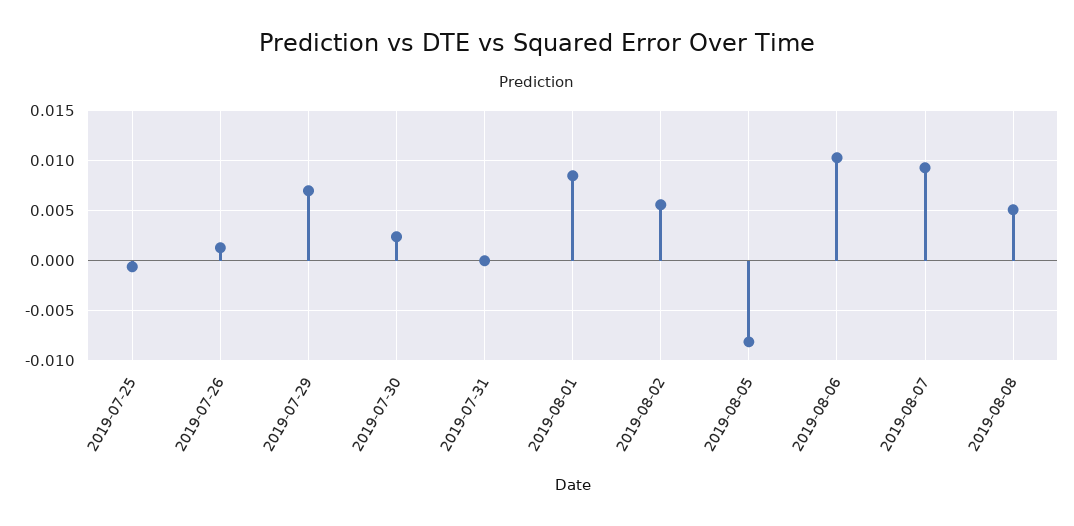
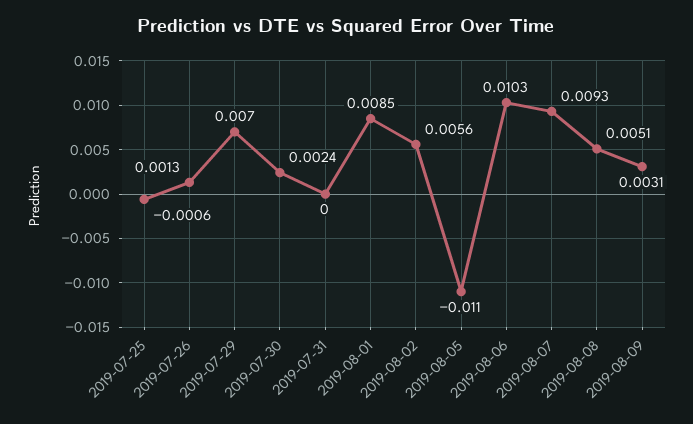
2019-08-05: -0.008 -> -0.011
2019-08-09: none -> 0.0031

